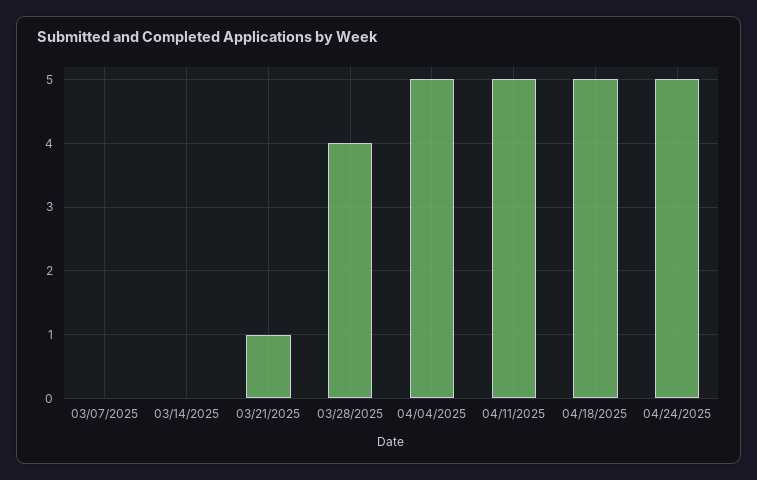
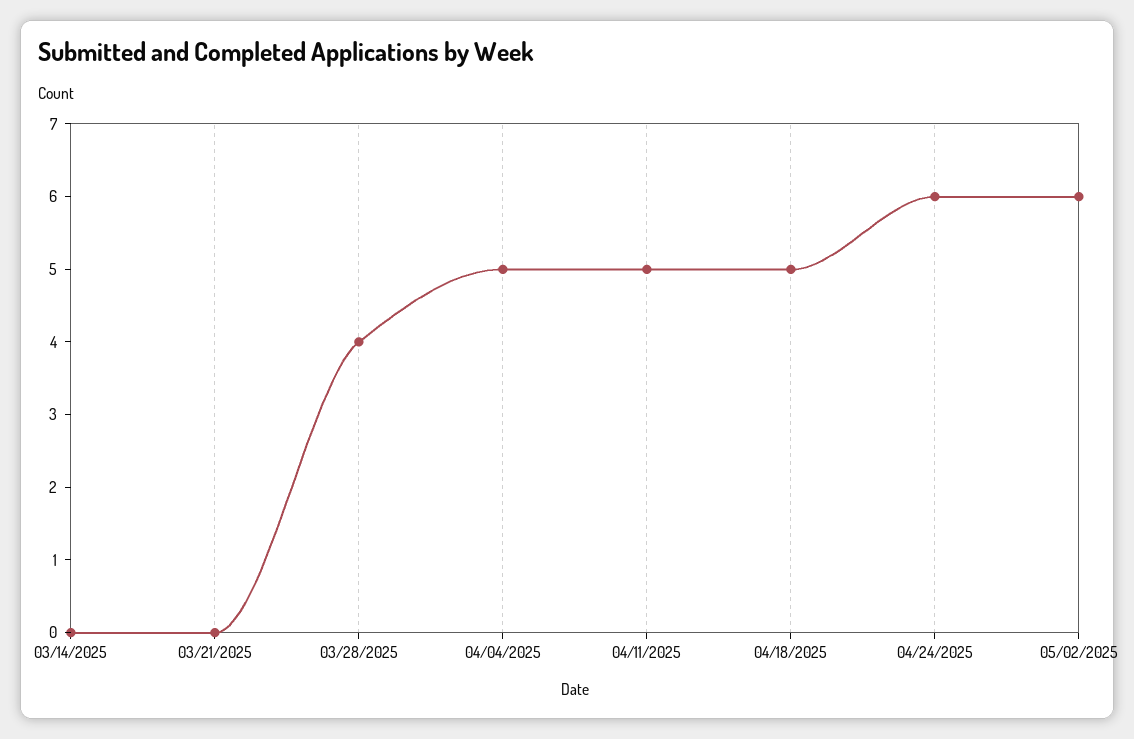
03/07/2025: 0 -> none
03/21/2025: 1 -> 0
04/24/2025: 5 -> 6
05/02/2025: none -> 6

